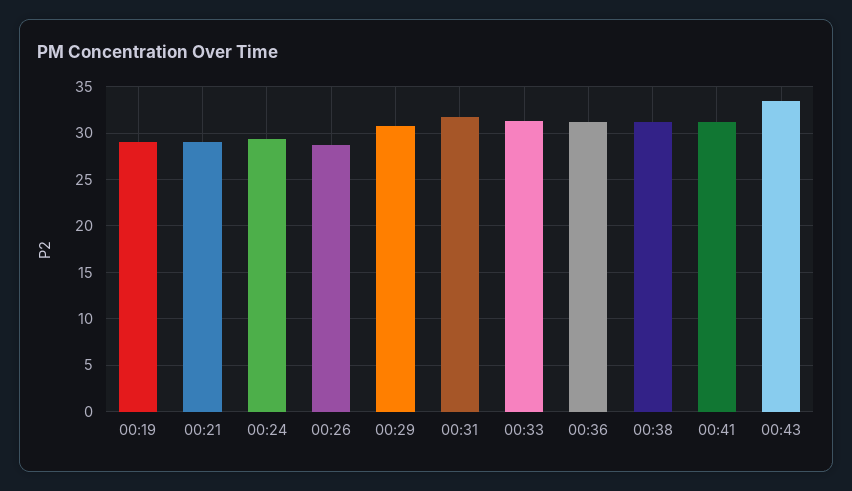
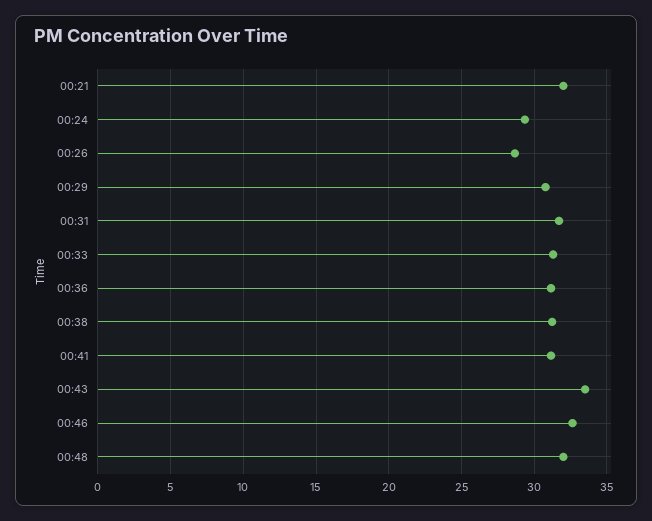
00:19: 29 -> none
00:21: 29 -> 32
00:46: none -> 32.5
00:48: none -> 32

